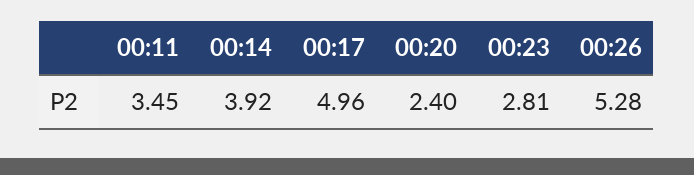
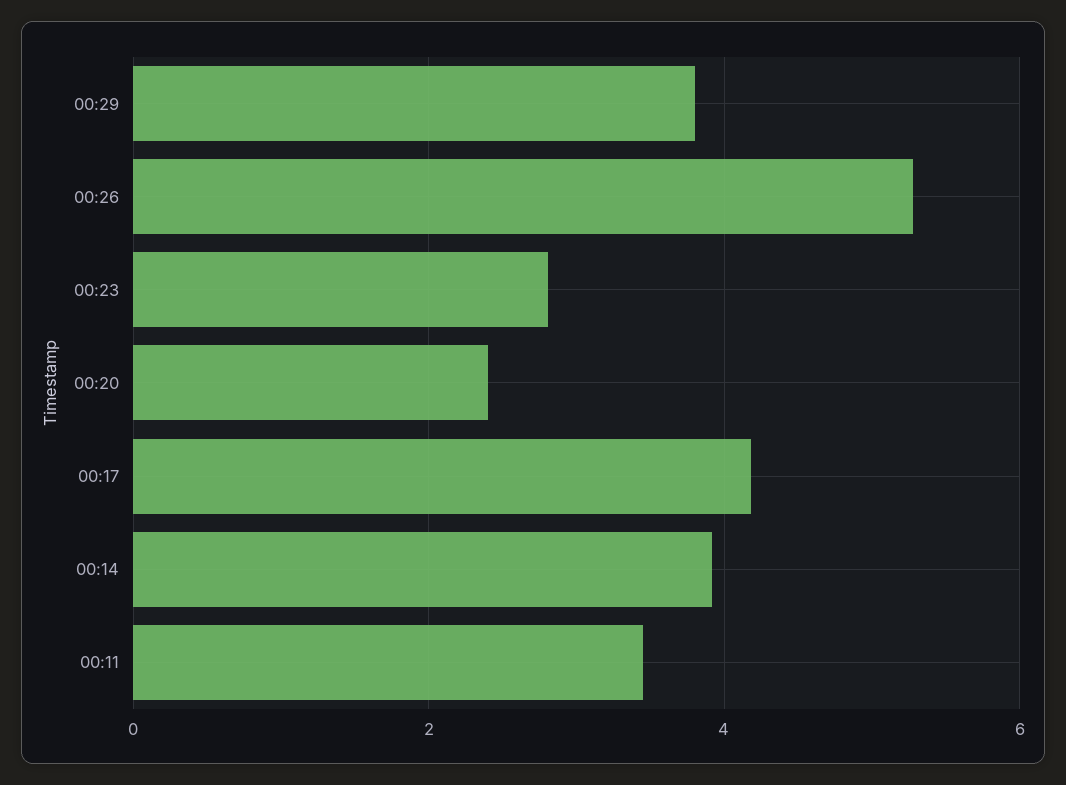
00:17: 4.96 -> 4.2
00:29: none -> 3.8

